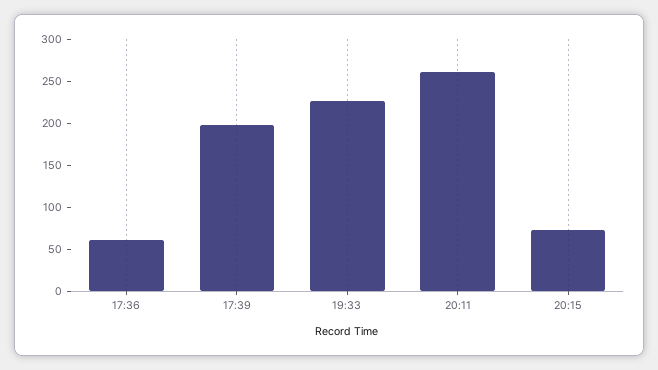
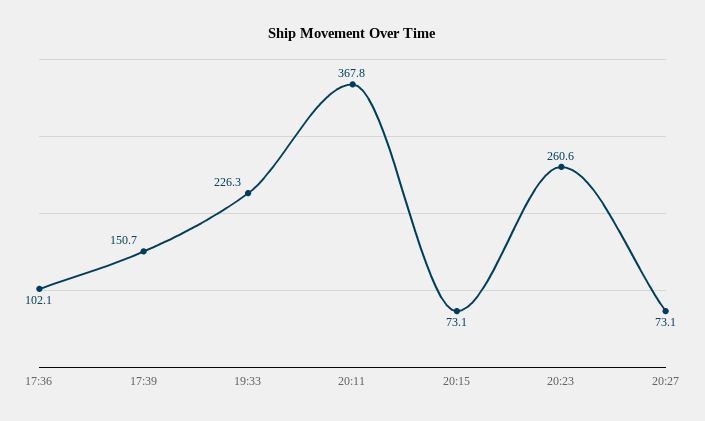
17:36: 60 -> 102.1
17:39: 200 -> 150.7
20:11: 260 -> 367.8
20:23: none -> 260.6
20:27: none -> 73.1

